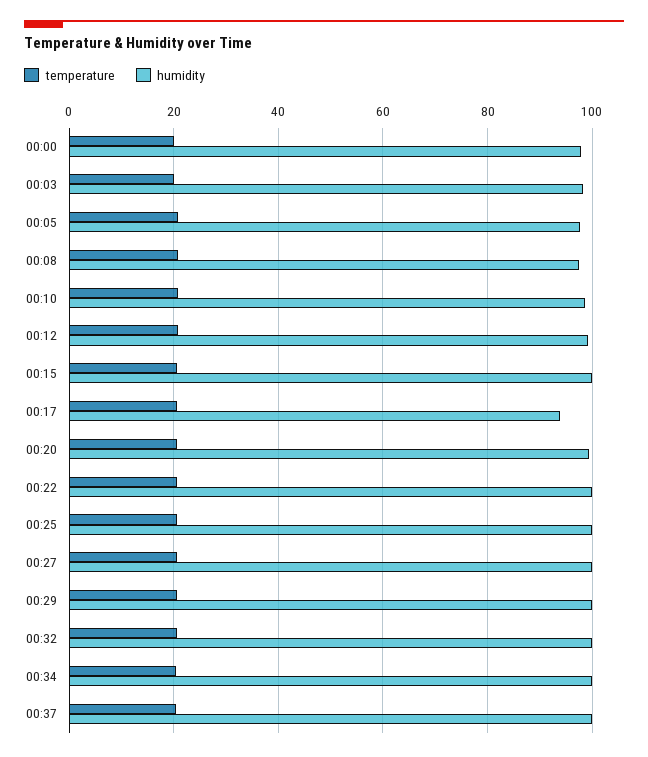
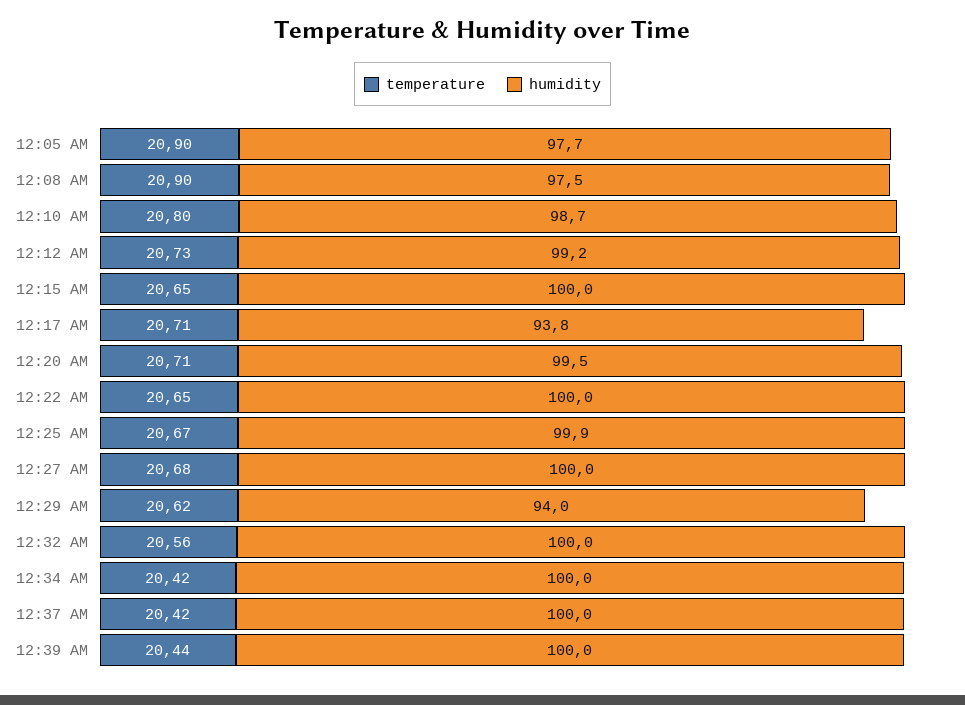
temperature, 00:00: 20 -> none
humidity, 00:00: 98 -> none
temperature, 00:03: 20 -> none
humidity, 00:03: 98 -> none
humidity, 00:29: 100 -> 94
temperature, 12:39 AM: none -> 20.44
humidity, 12:39 AM: none -> 100

